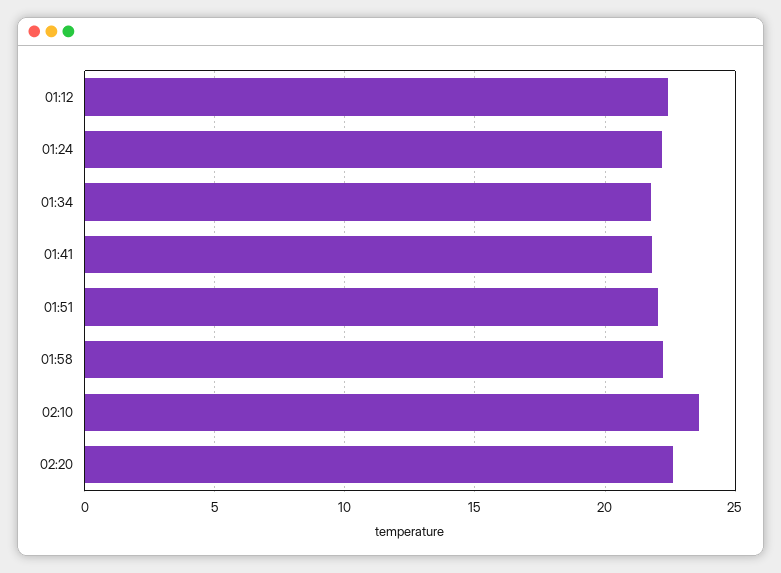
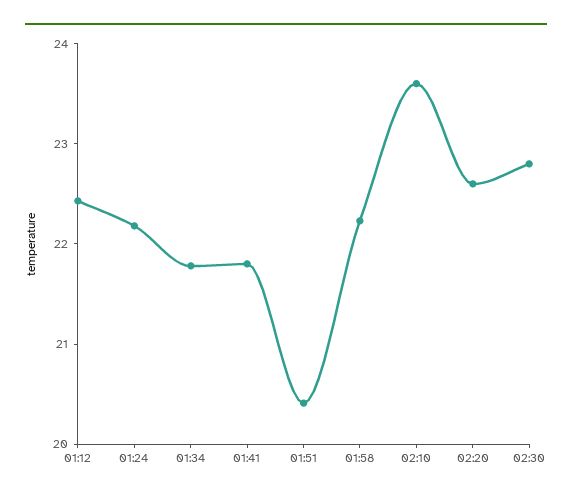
01:51: 22 -> 20.4
02:30: none -> 22.8

